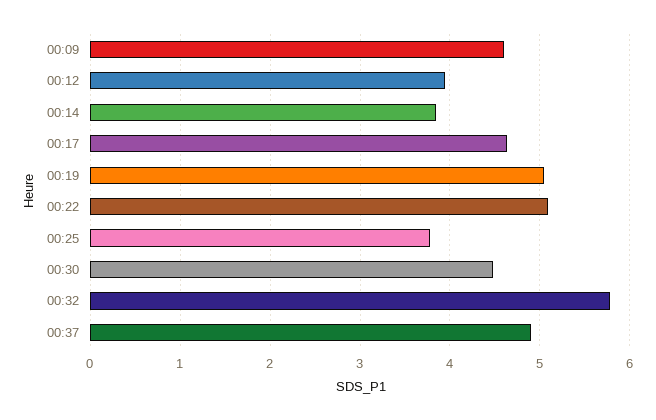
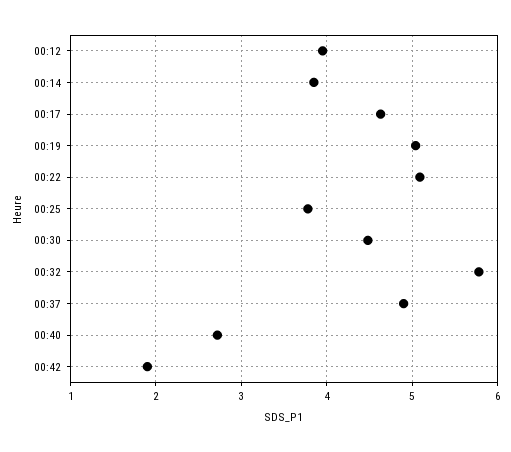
00:09: 4.6 -> none
00:40: none -> 2.7
00:42: none -> 1.9

